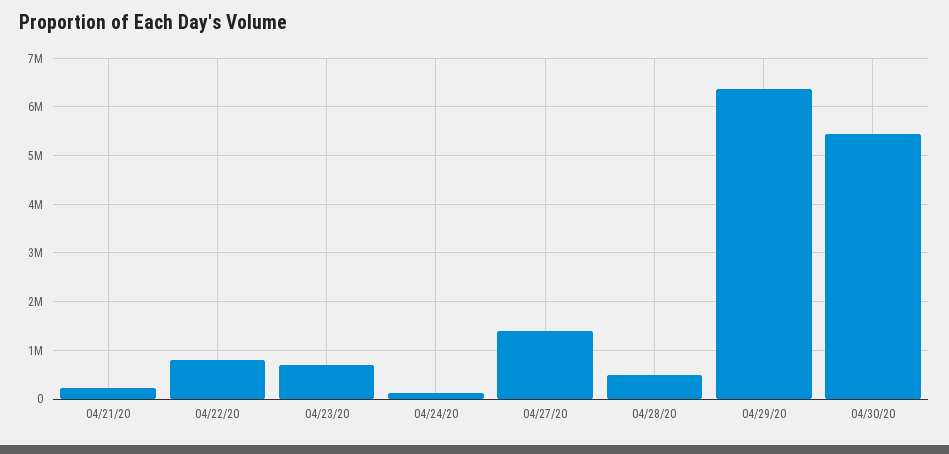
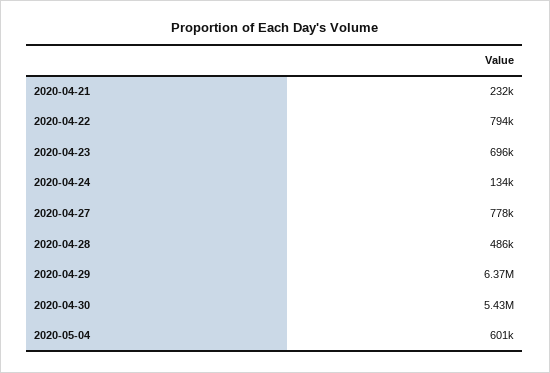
04/27/20: 1400000 -> 778000
2020-05-04: none -> 601000

